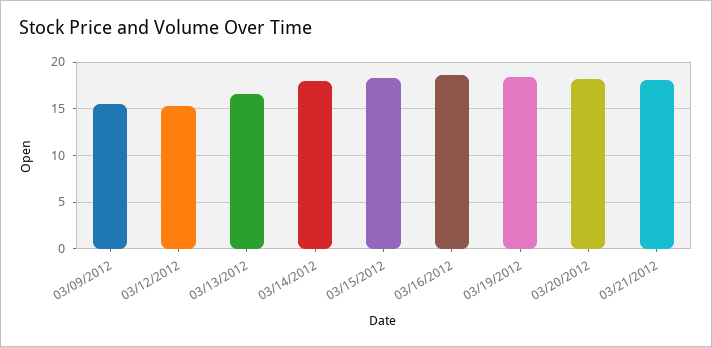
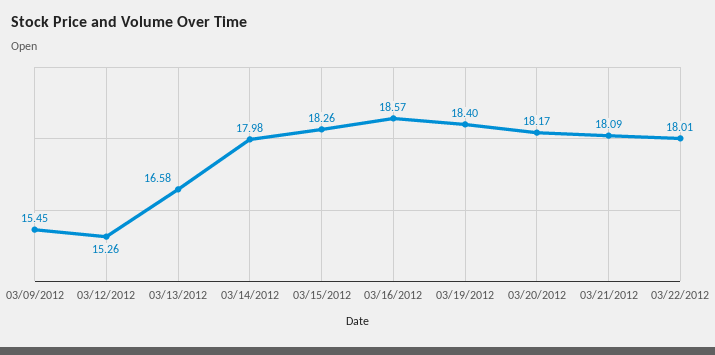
03/22/2012: none -> 18.01

